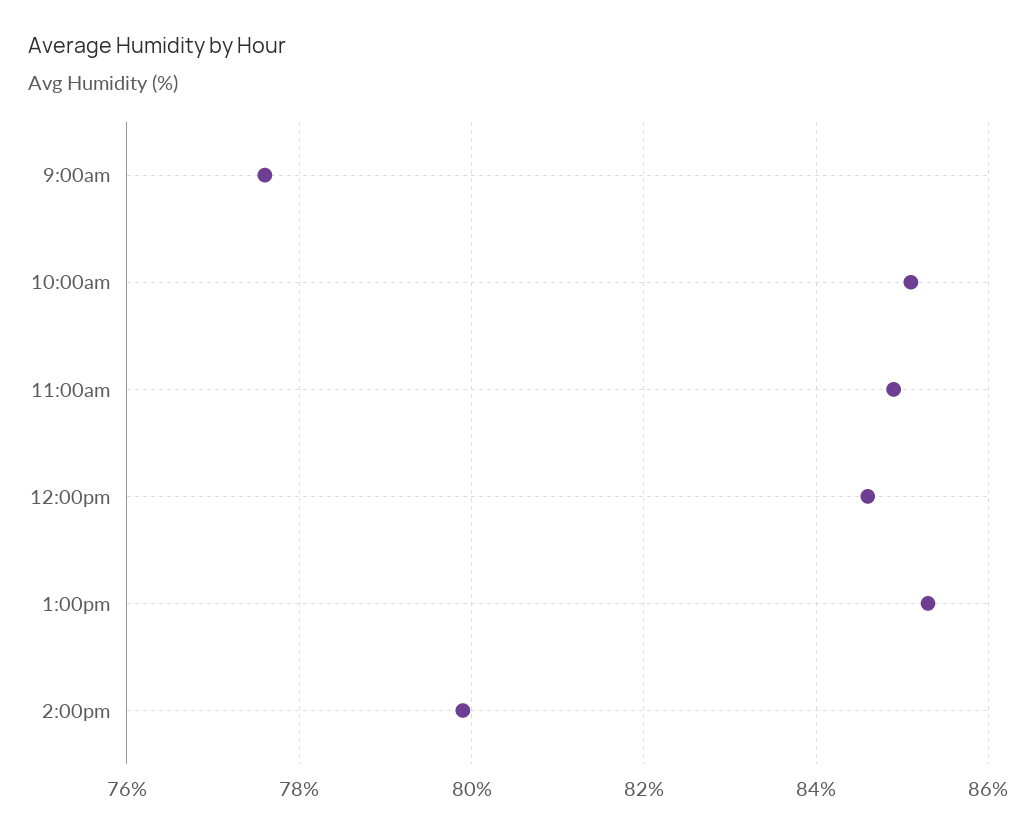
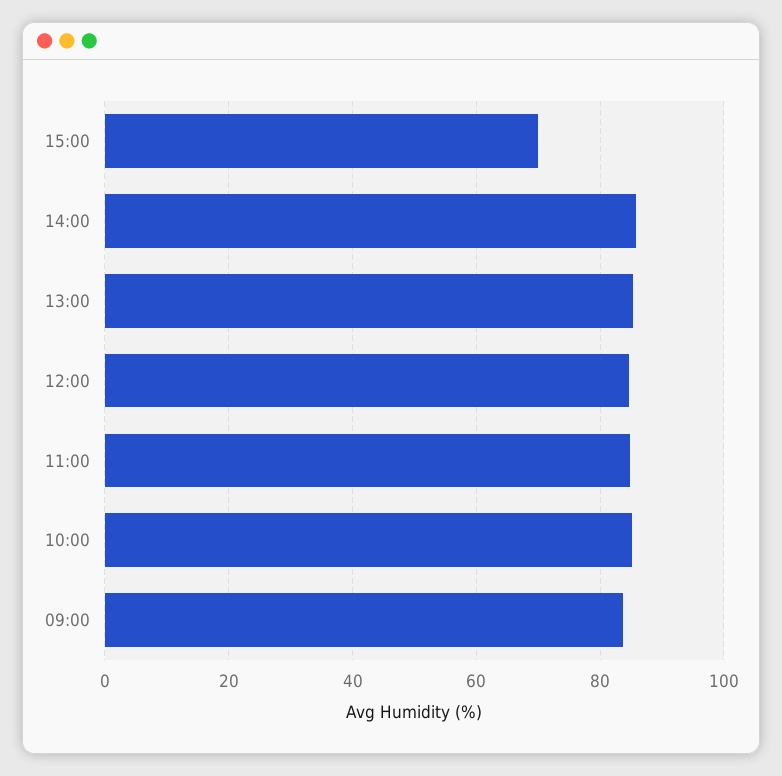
9:00am: 77.5 -> 84
2:00pm: 80 -> 86
15:00: none -> 70

